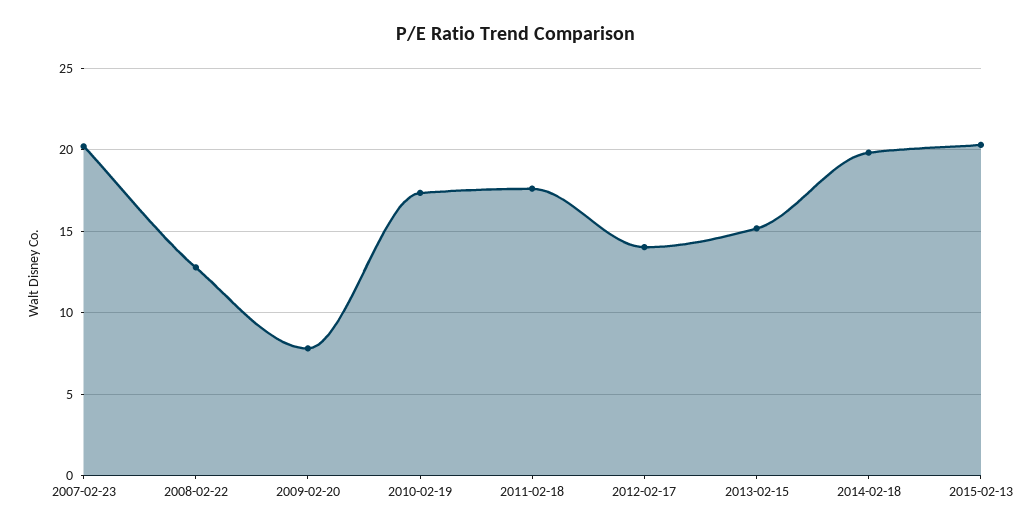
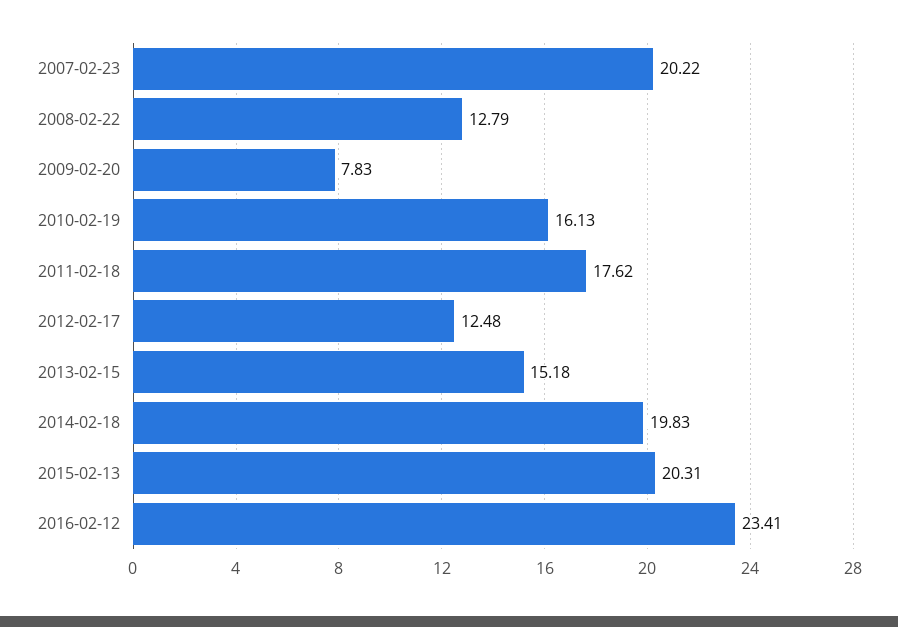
2010-02-19: 17.5 -> 16.13
2012-02-17: 14 -> 12.48
2016-02-12: none -> 23.41

